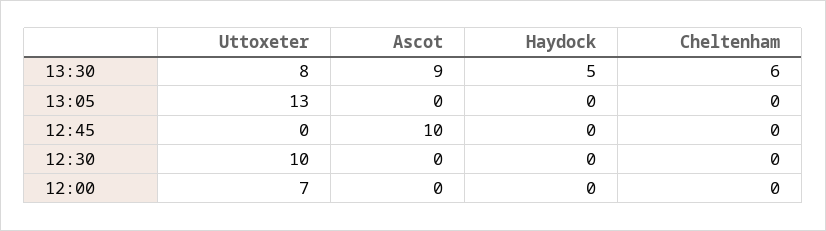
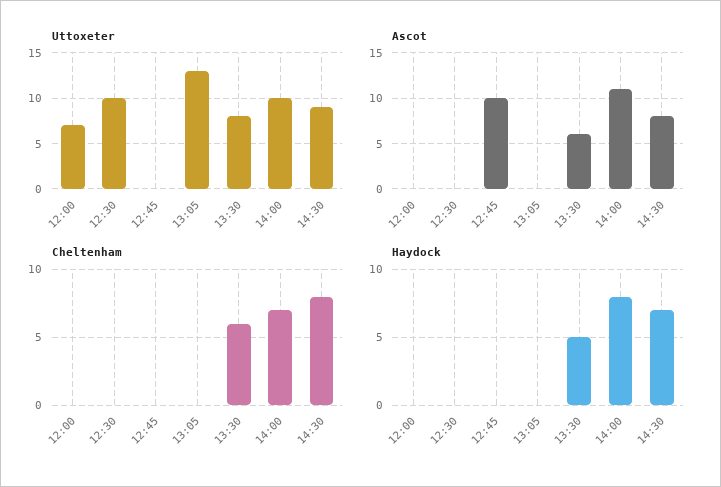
Ascot, 13:30: 9 -> 6
Uttoxeter, 14:00: none -> 10
Uttoxeter, 14:30: none -> 9
Ascot, 14:00: none -> 11
Ascot, 14:30: none -> 8
Cheltenham, 14:00: none -> 7
Cheltenham, 14:30: none -> 8
Haydock, 14:00: none -> 8
Haydock, 14:30: none -> 7

